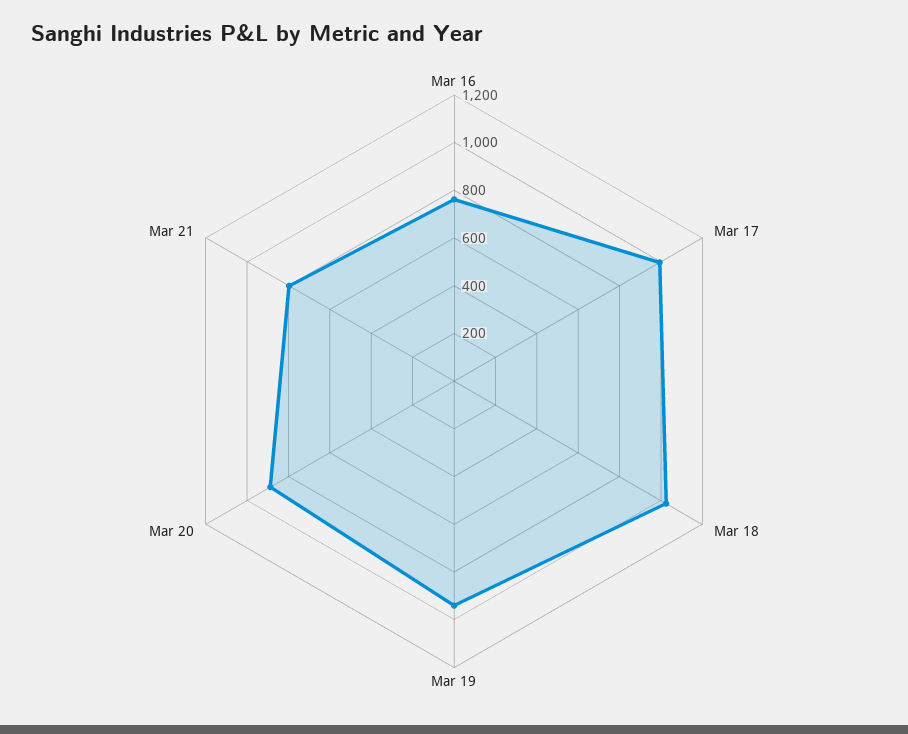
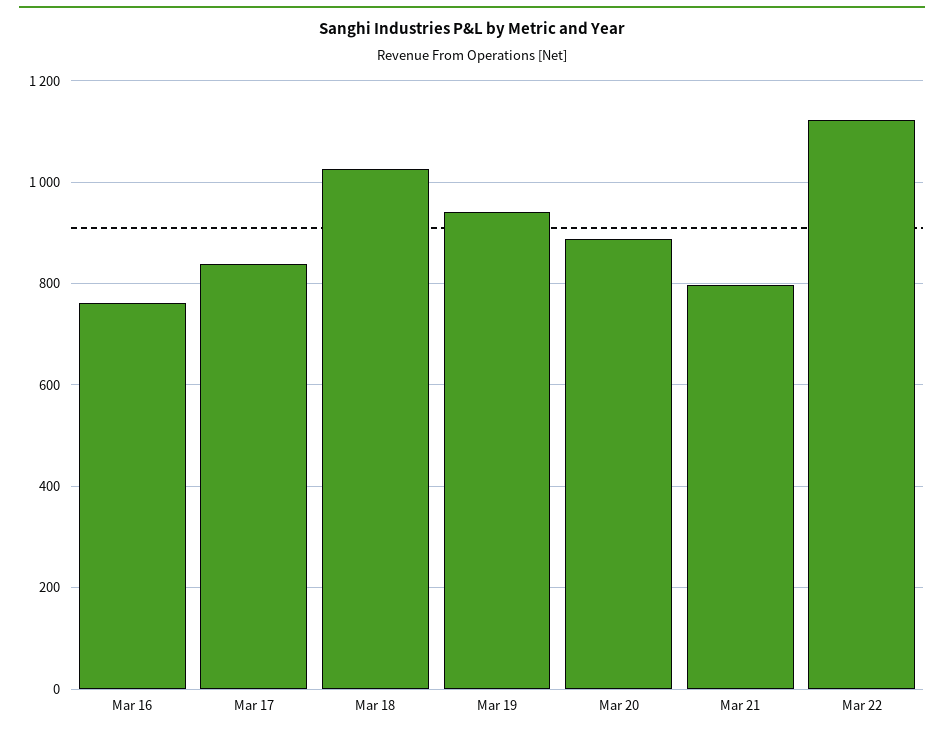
Mar 17: 1000 -> 840
Mar 22: none -> 1120

